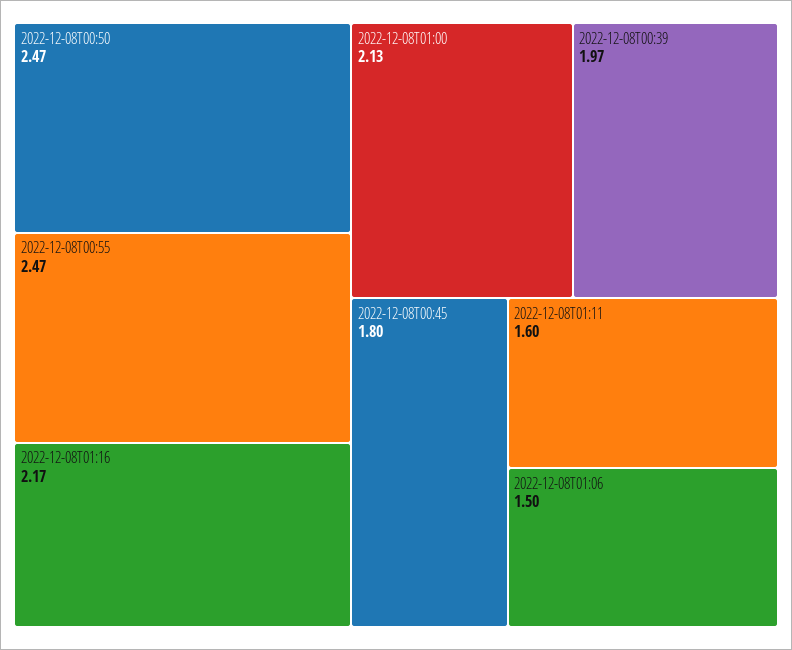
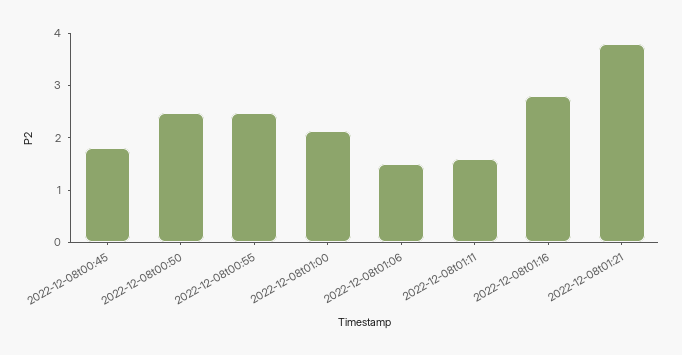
2022-12-08T01:16: 2.17 -> 2.8
2022-12-08T00:39: 1.97 -> none
2022-12-08t01:21: none -> 3.8

